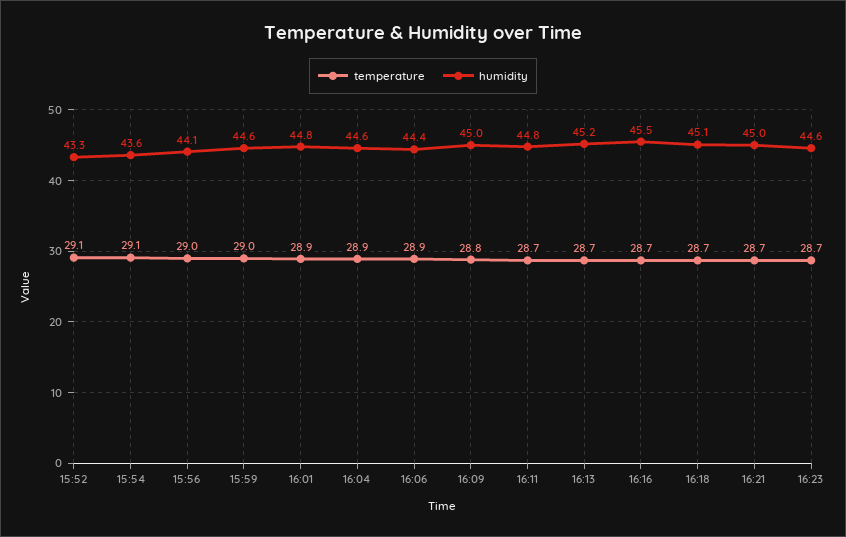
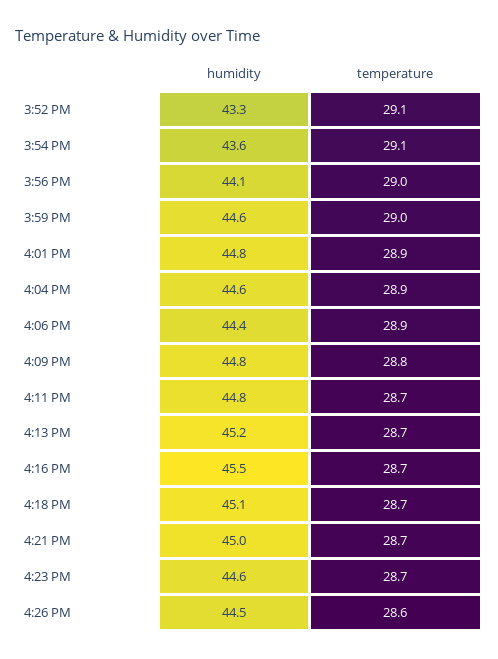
humidity, 16:09: 45 -> 44.8
humidity, 4:26 PM: none -> 44.5
temperature, 4:26 PM: none -> 28.6

